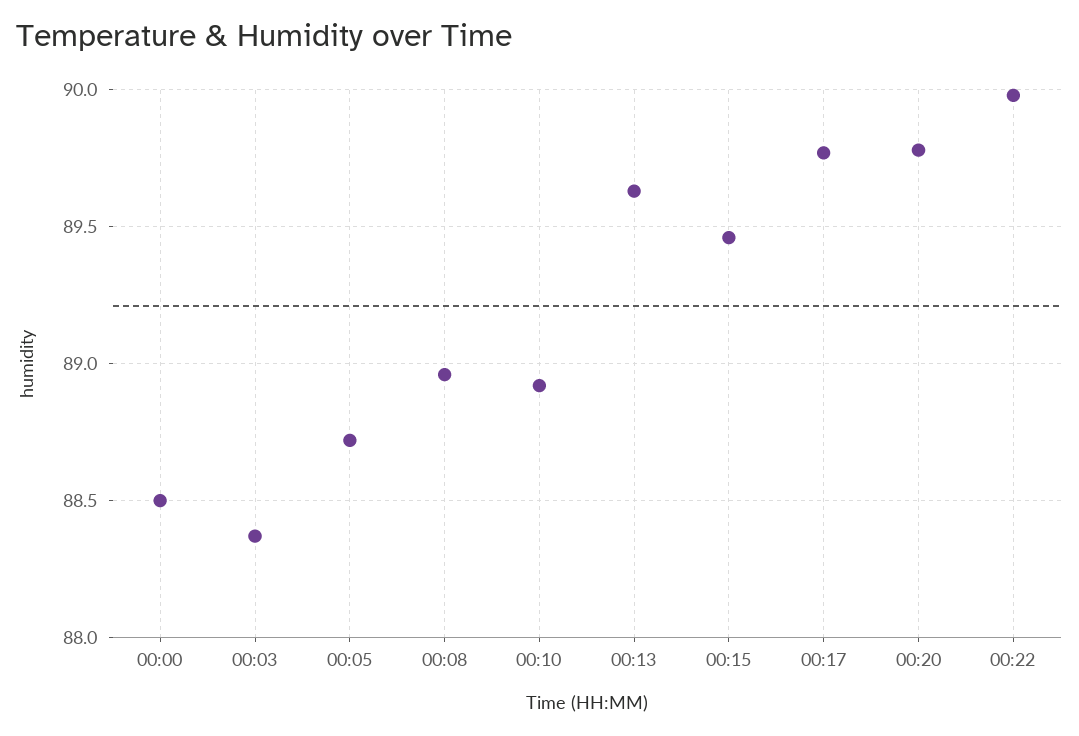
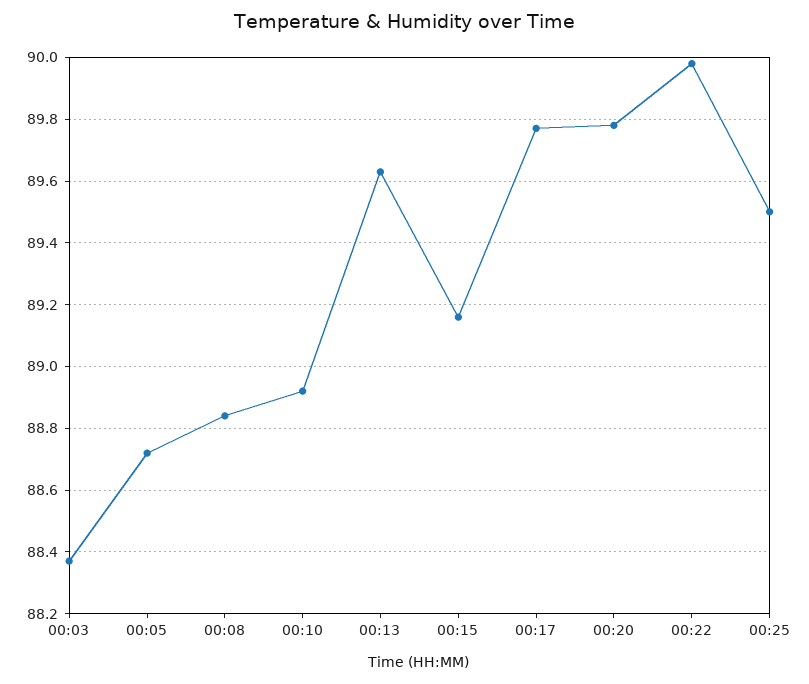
00:00: 88.5 -> none
00:08: 88.95 -> 88.85
00:15: 89.45 -> 89.15
00:25: none -> 89.5

